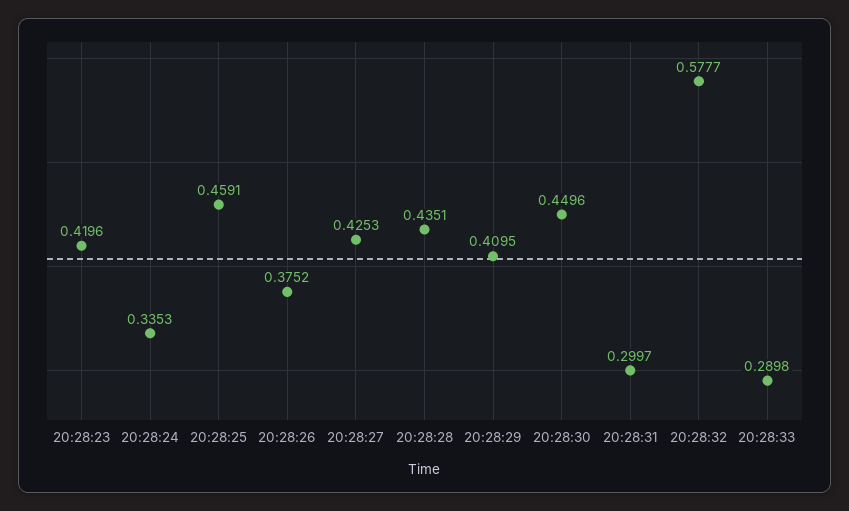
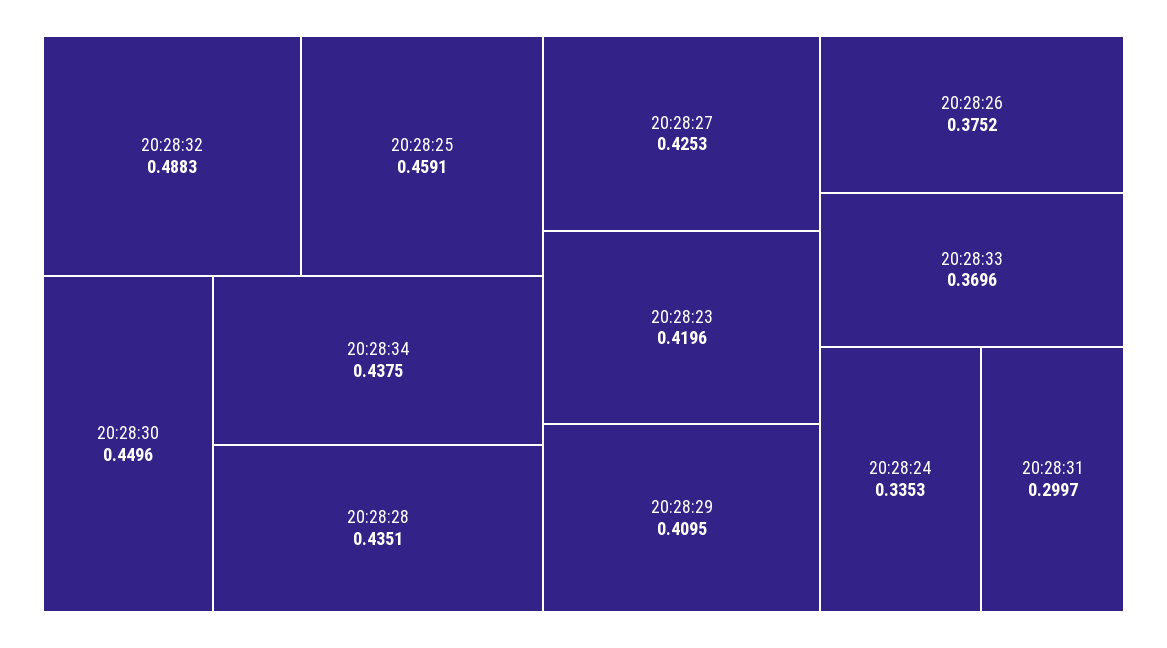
20:28:32: 0.5777 -> 0.4883
20:28:33: 0.2898 -> 0.3696
20:28:34: none -> 0.4375

